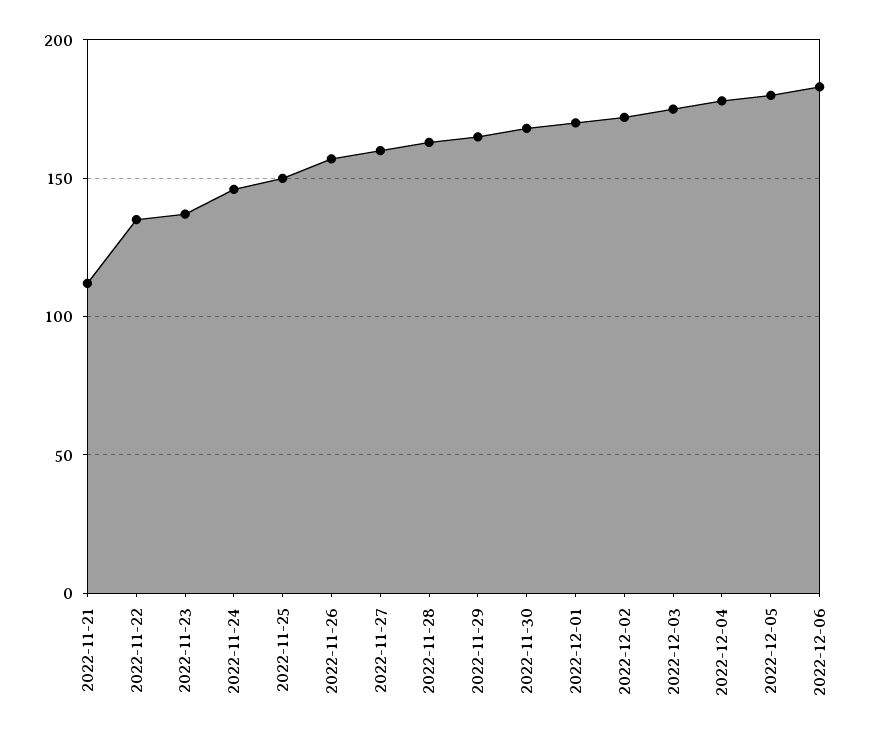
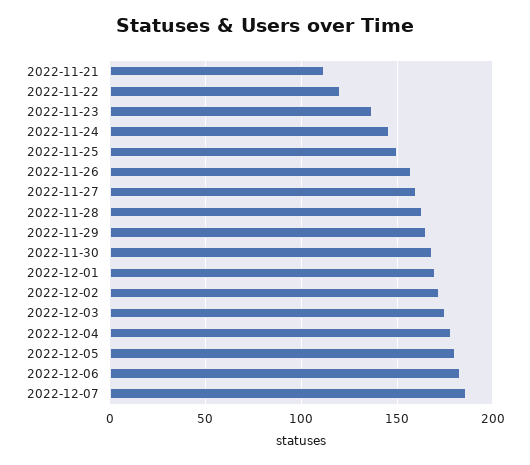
2022-11-22: 135 -> 120
2022-12-07: none -> 185

